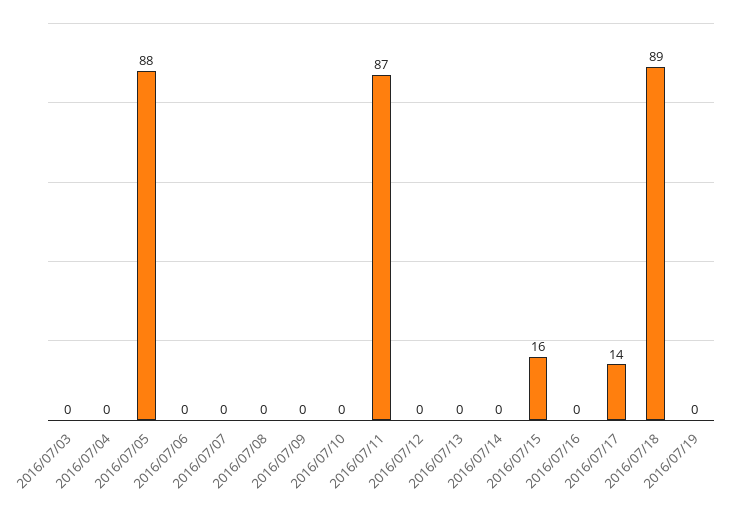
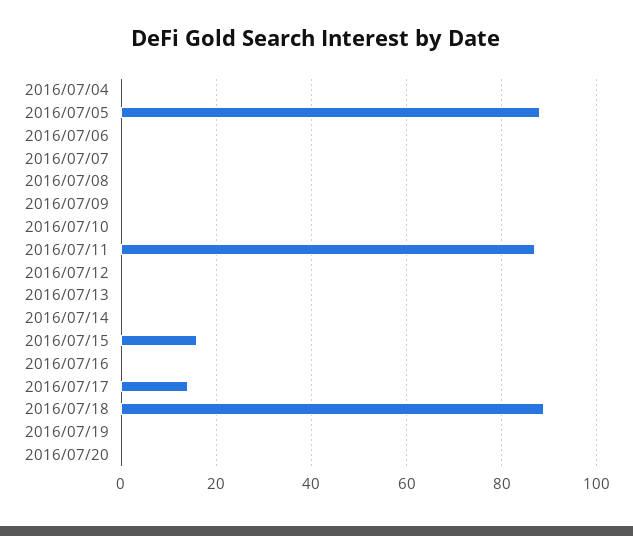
2016/07/03: 0 -> none
2016/07/20: none -> 0

